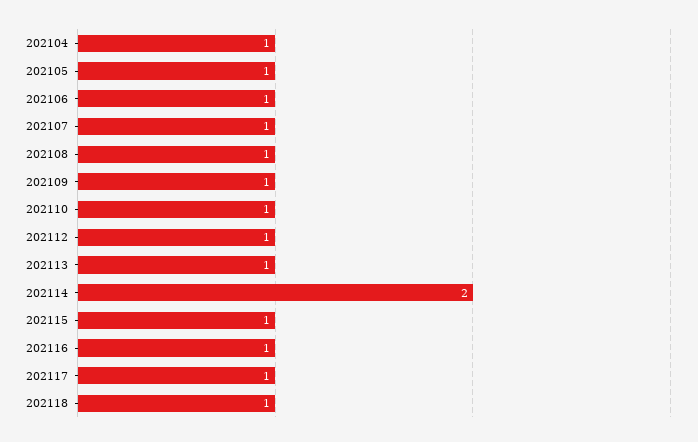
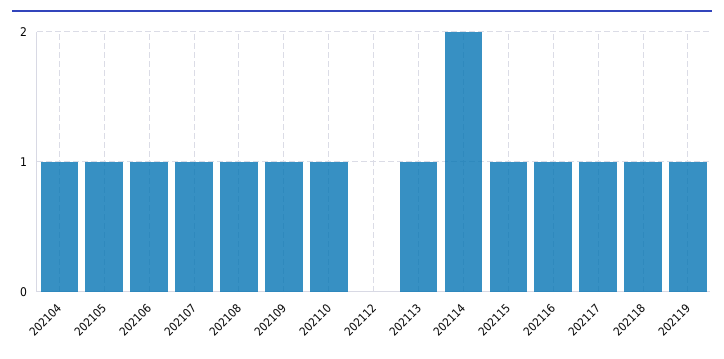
202112: 1 -> 0
202119: none -> 1

